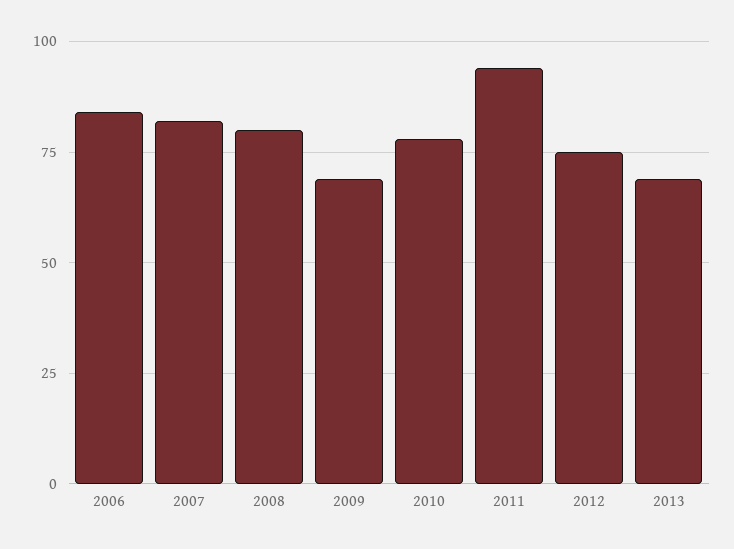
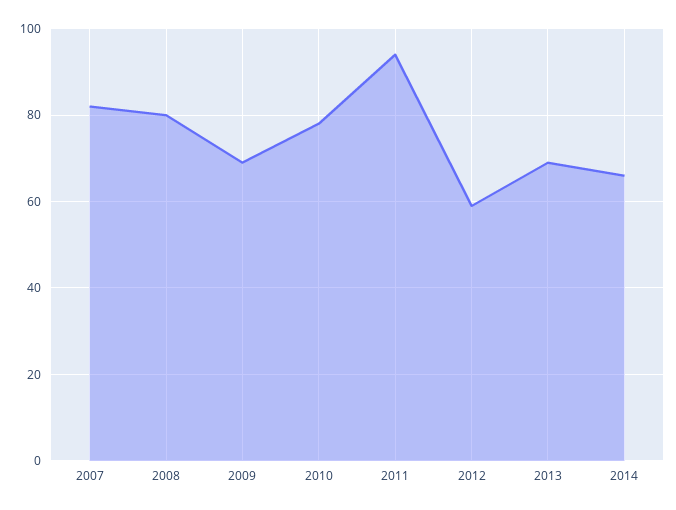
2006: 85 -> none
2012: 75 -> 60
2014: none -> 65

